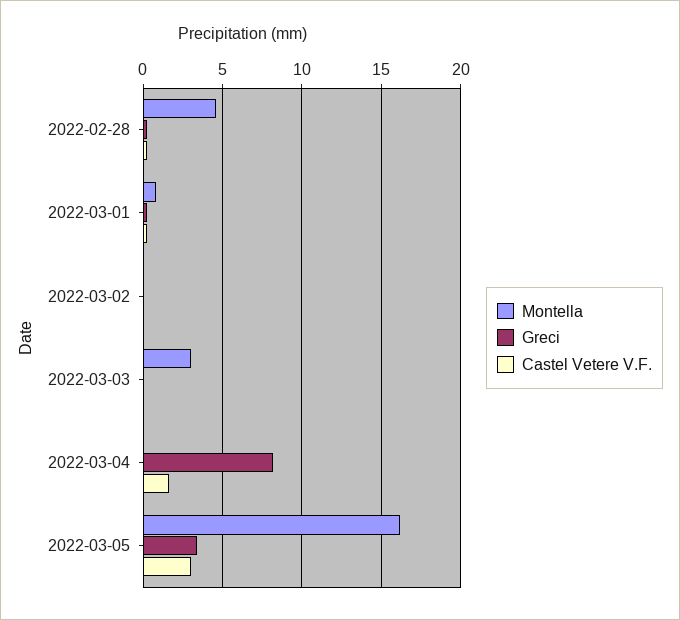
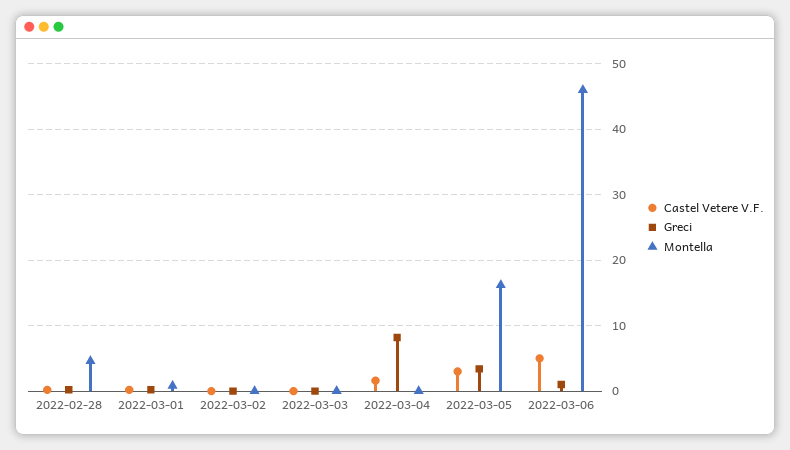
Montella, 2022-03-03: 3 -> 0
Castel Vetere V.F., 2022-03-06: none -> 5
Greci, 2022-03-06: none -> 1
Montella, 2022-03-06: none -> 46

